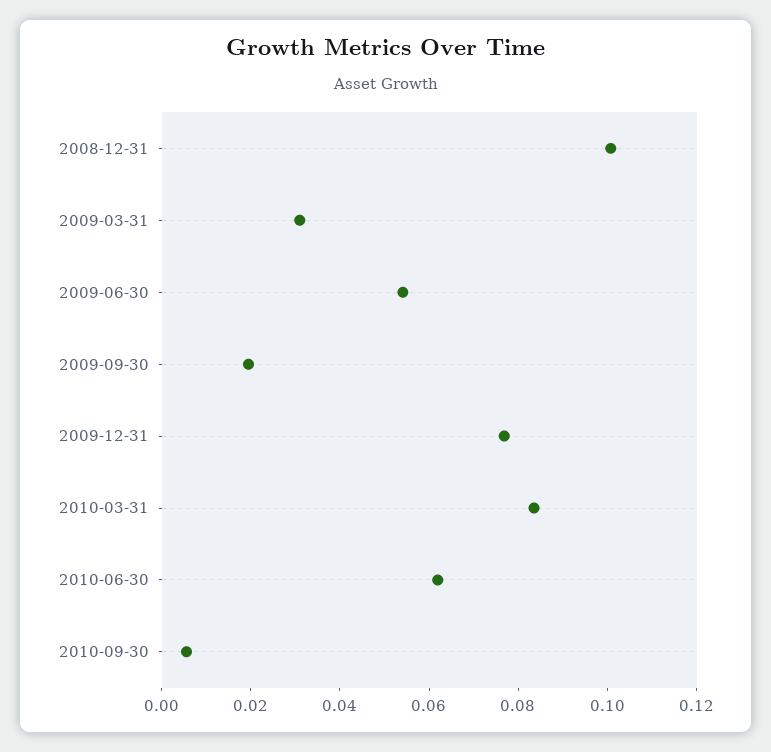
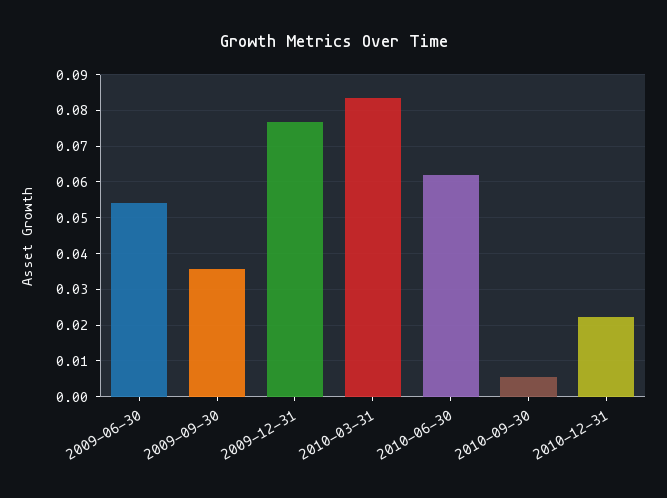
2008-12-31: 0.1 -> none
2009-03-31: 0.03 -> none
2009-09-30: 0.02 -> 0.036
2010-12-31: none -> 0.022

